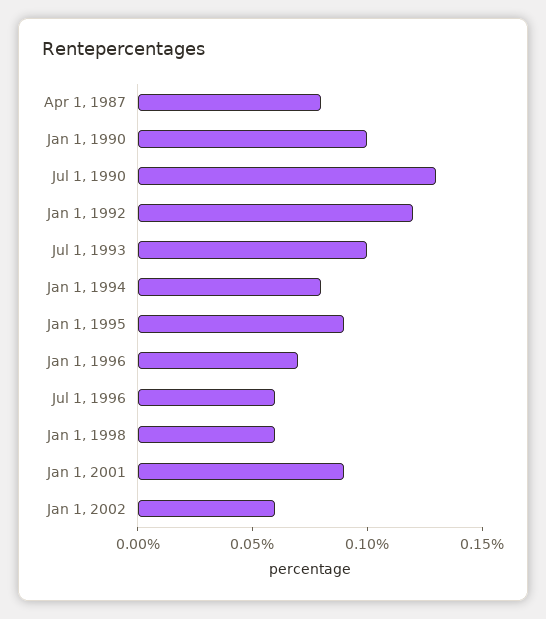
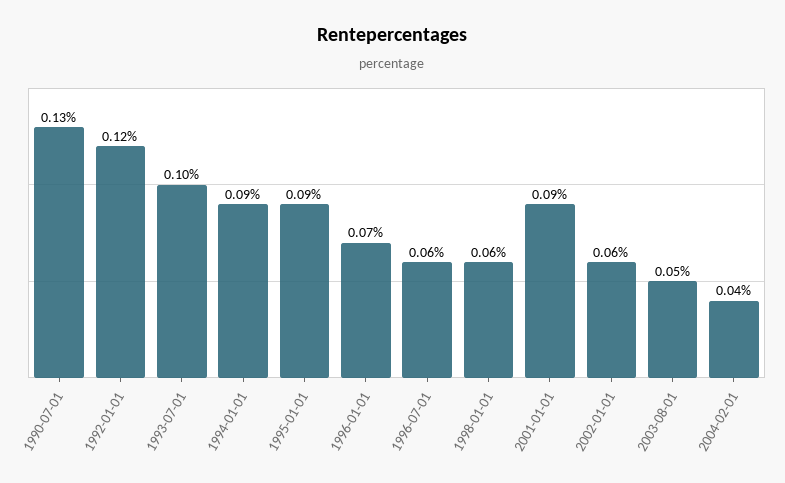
Apr 1, 1987: 0.08 -> none
Jan 1, 1990: 0.1 -> none
Jan 1, 1994: 0.08 -> 0.09
2003-08-01: none -> 0.05
2004-02-01: none -> 0.04

